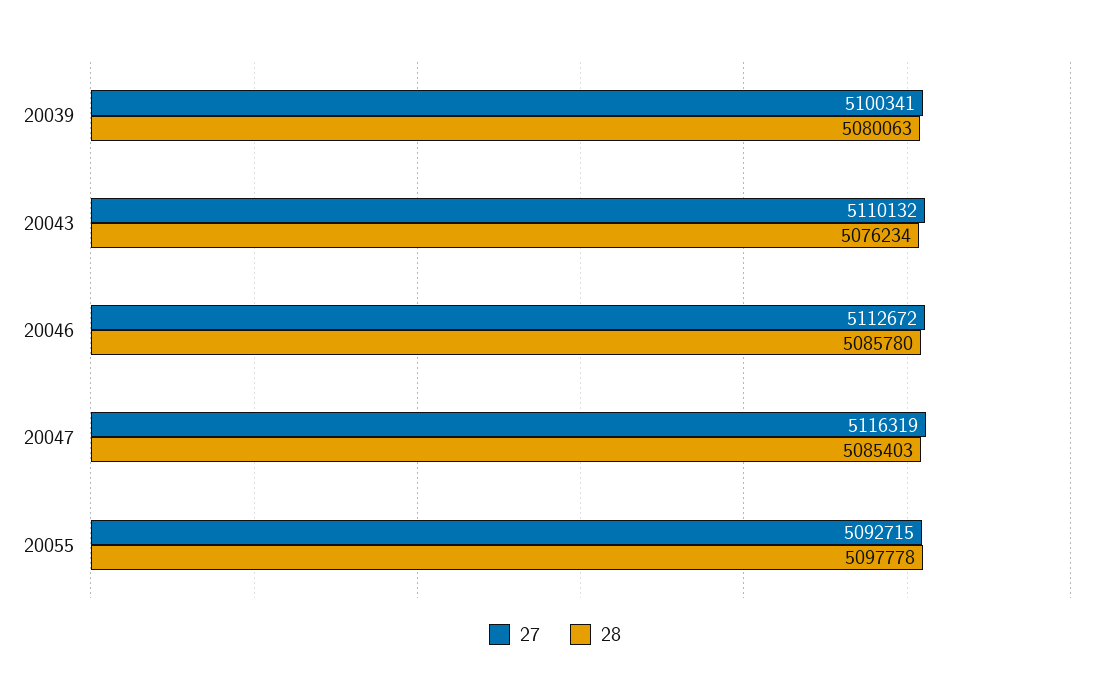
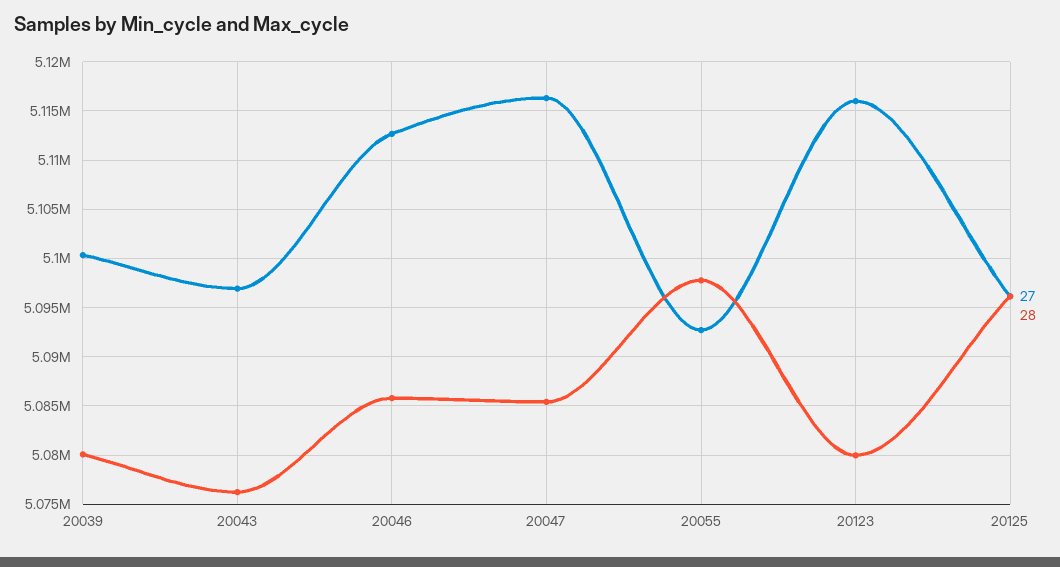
27, 20043: 5110132 -> 5097000
27, 20123: none -> 5116000
28, 20123: none -> 5080000
27, 20125: none -> 5096000
28, 20125: none -> 5096000

